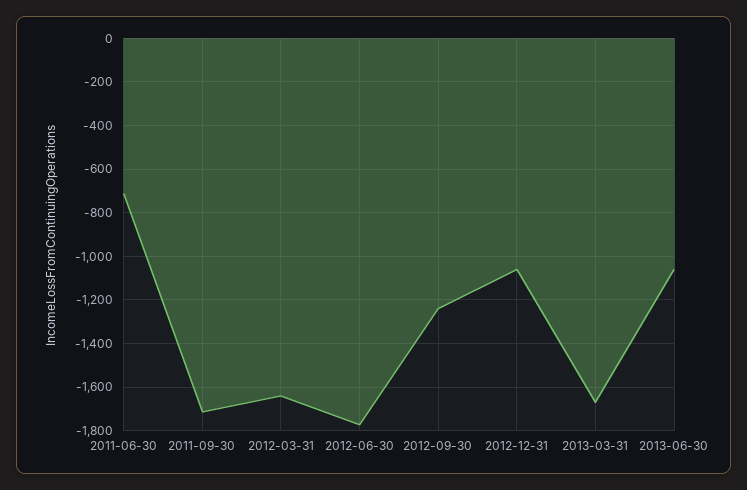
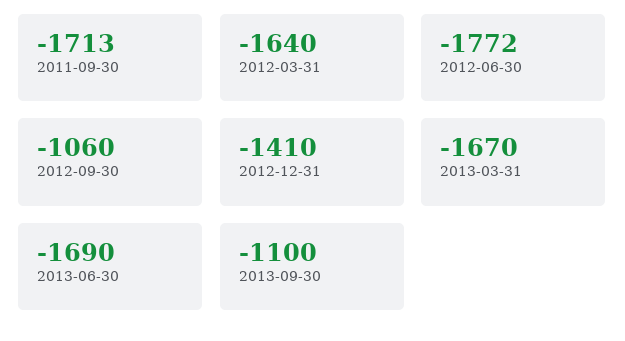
2011-06-30: -700 -> none
2012-09-30: -1250 -> -1060
2012-12-31: -1050 -> -1410
2013-06-30: -1050 -> -1690
2013-09-30: none -> -1100

